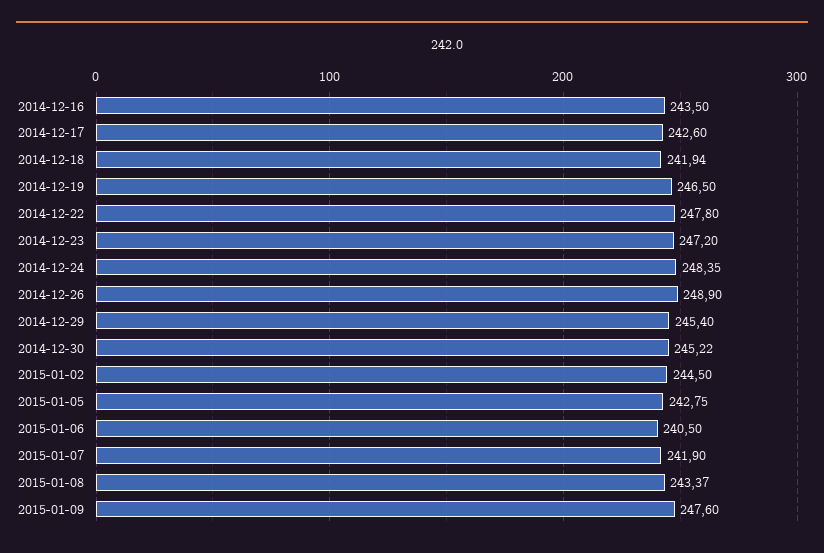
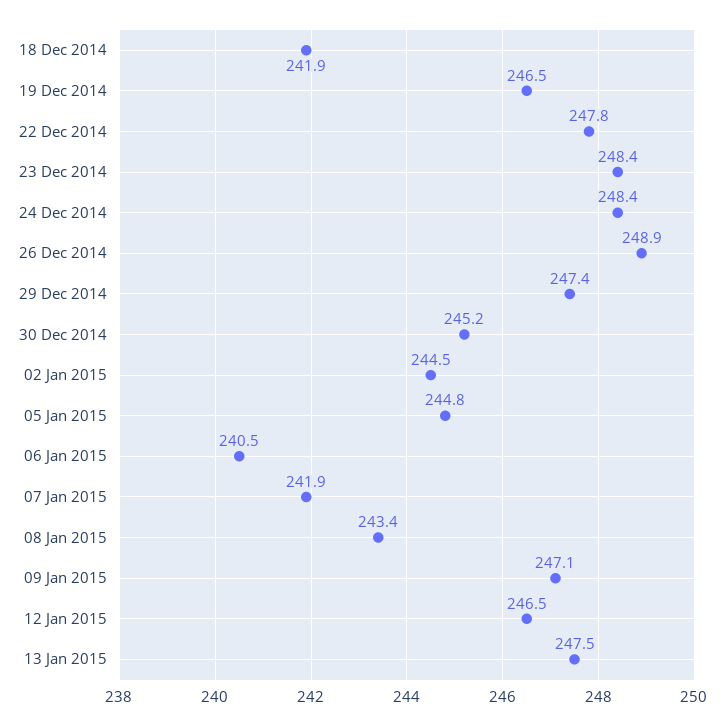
2014-12-16: 243.5 -> none
2014-12-17: 242.6 -> none
2014-12-23: 247.2 -> 248.4
2014-12-29: 245.4 -> 247.4
2015-01-05: 242.75 -> 244.8
2015-01-09: 247.6 -> 247.1
12 Jan 2015: none -> 246.5
13 Jan 2015: none -> 247.5

